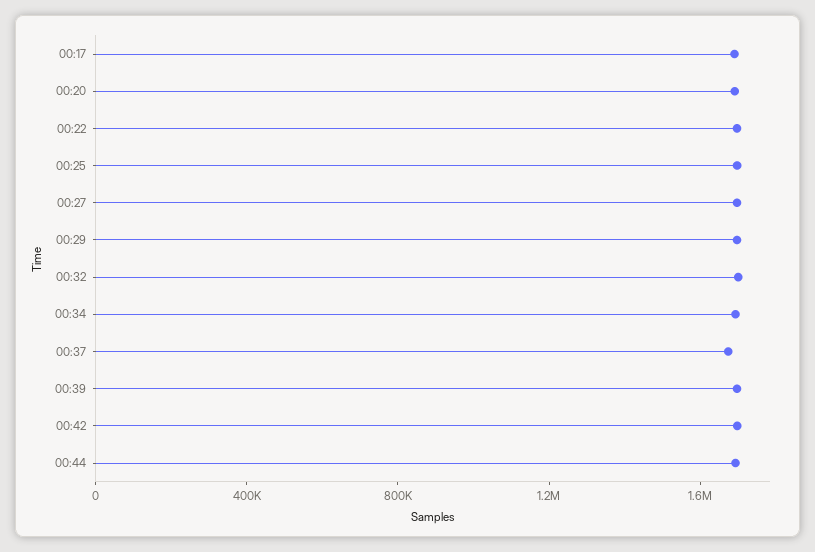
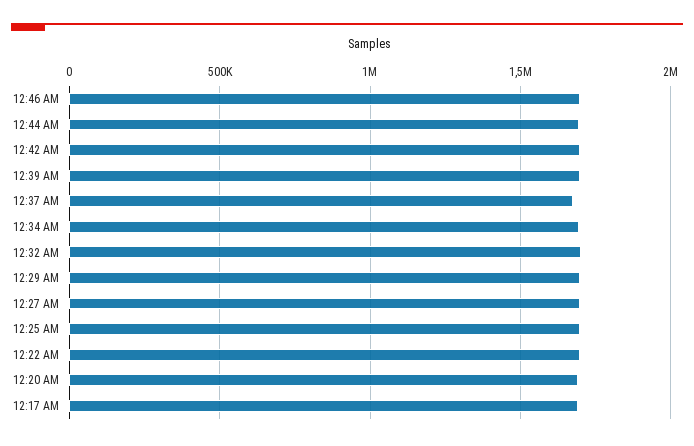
12:46 AM: none -> 1700000

